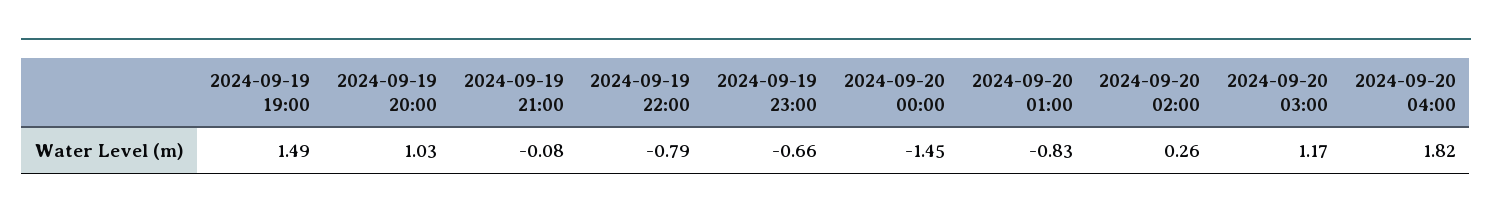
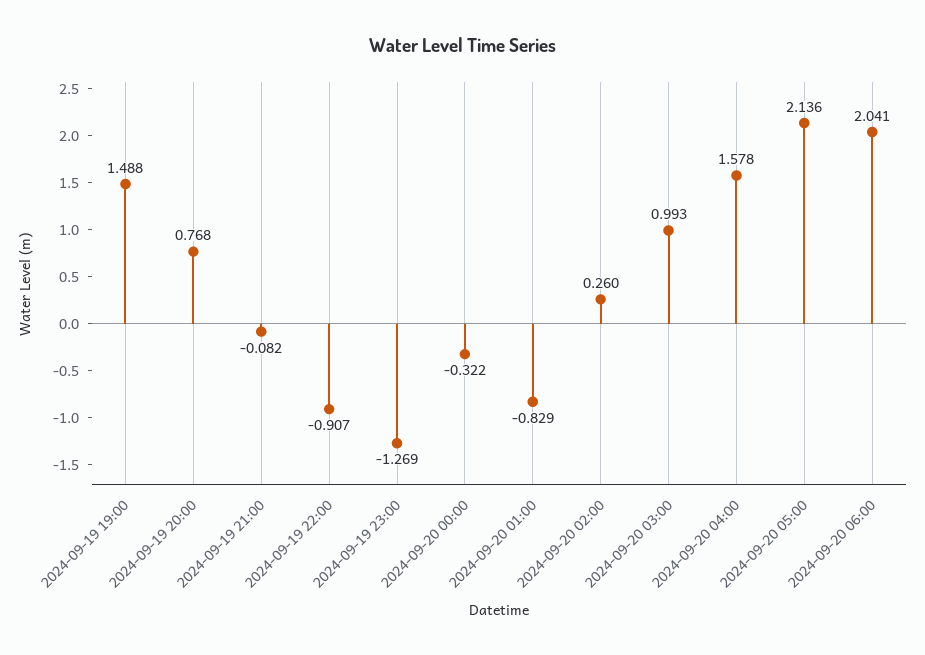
2024-09-19 20:00: 1.03 -> 0.768
2024-09-19 22:00: -0.79 -> -0.907
2024-09-19 23:00: -0.66 -> -1.269
2024-09-20 00:00: -1.45 -> -0.322
2024-09-20 03:00: 1.17 -> 0.993
2024-09-20 04:00: 1.82 -> 1.578
2024-09-20 05:00: none -> 2.136
2024-09-20 06:00: none -> 2.041

